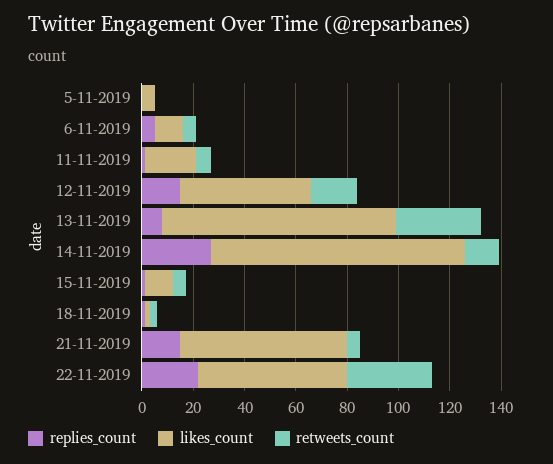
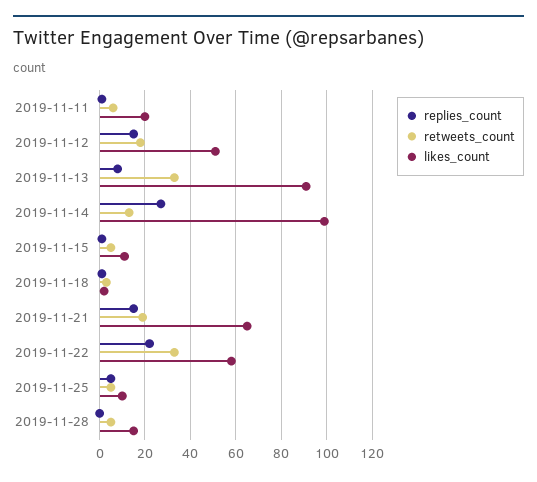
replies_count, 5-11-2019: 0 -> none
likes_count, 5-11-2019: 5 -> none
retweets_count, 5-11-2019: 0 -> none
replies_count, 6-11-2019: 5 -> none
likes_count, 6-11-2019: 10 -> none
retweets_count, 6-11-2019: 5 -> none
retweets_count, 21-11-2019: 5 -> 20
replies_count, 2019-11-25: none -> 5
retweets_count, 2019-11-25: none -> 5
likes_count, 2019-11-25: none -> 10
replies_count, 2019-11-28: none -> 0
retweets_count, 2019-11-28: none -> 5
likes_count, 2019-11-28: none -> 15

